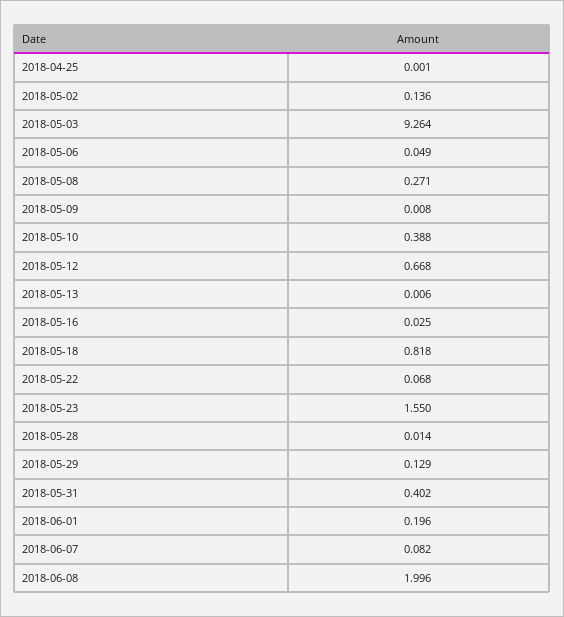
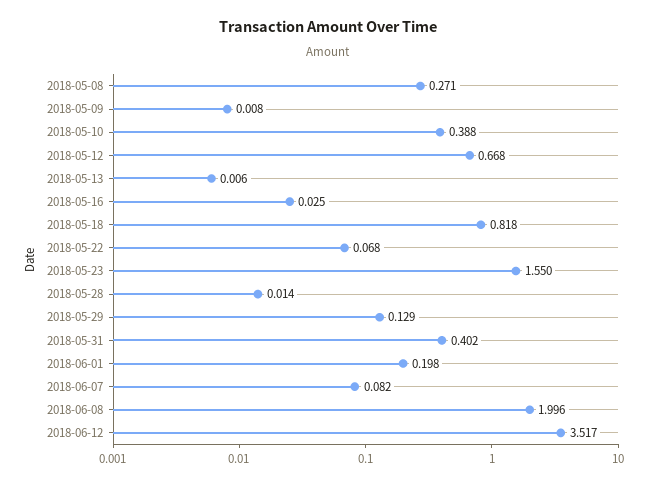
2018-04-25: 0.001 -> none
2018-05-02: 0.136 -> none
2018-05-03: 9.264 -> none
2018-05-06: 0.049 -> none
2018-06-01: 0.196 -> 0.198
2018-06-12: none -> 3.517

